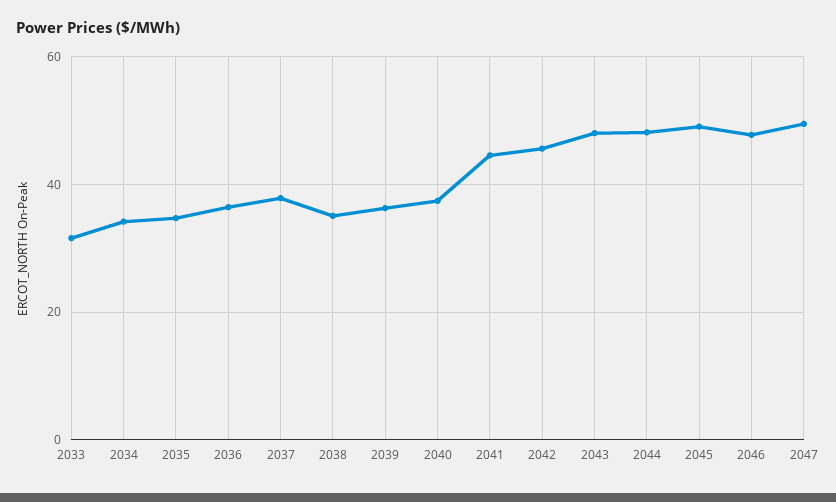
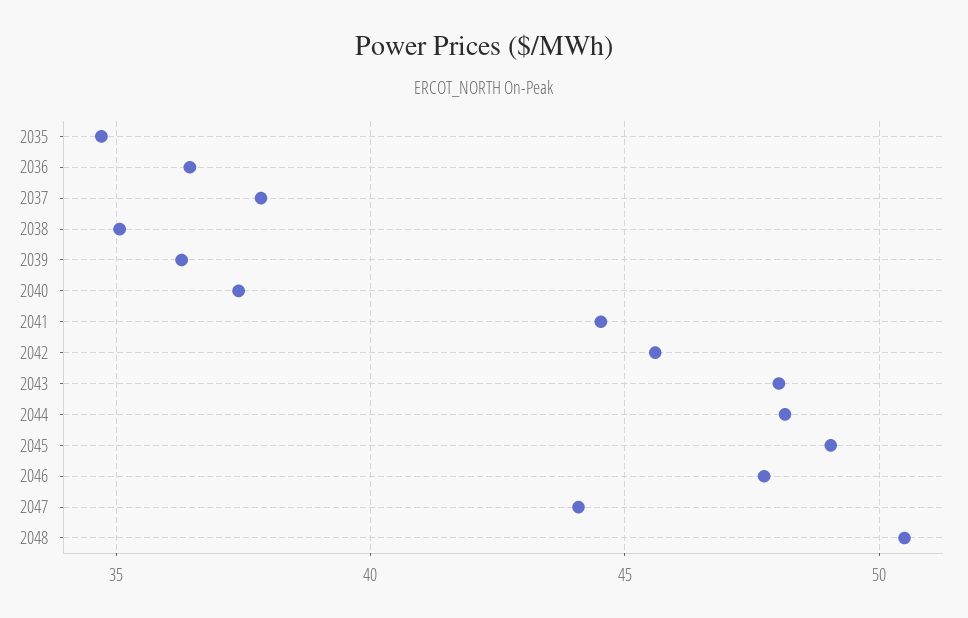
2033: 32 -> none
2034: 34 -> none
2047: 50 -> 44
2048: none -> 50.5

